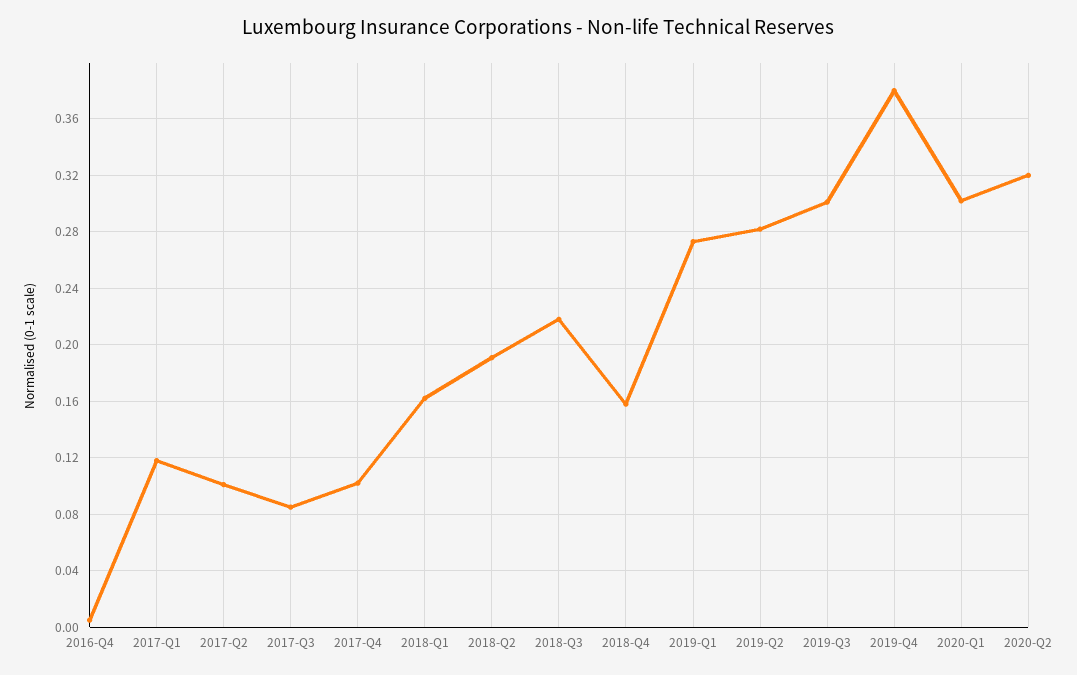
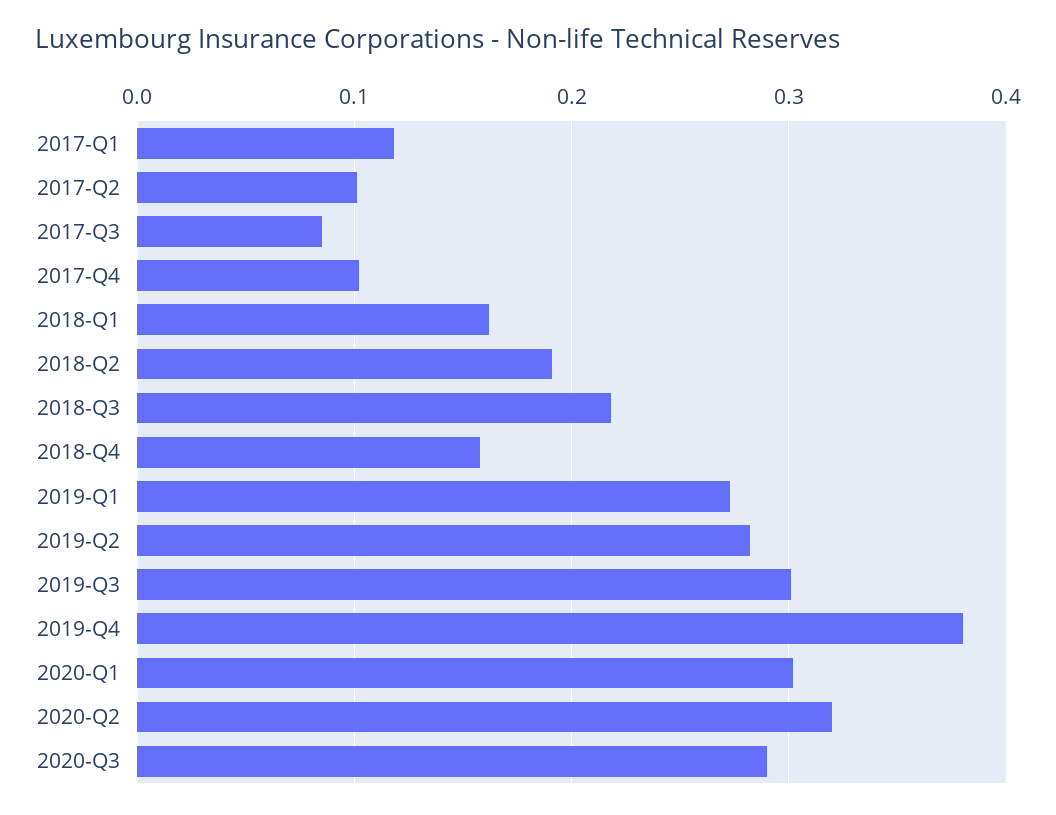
2016-Q4: 0.005 -> none
2020-Q3: none -> 0.29

